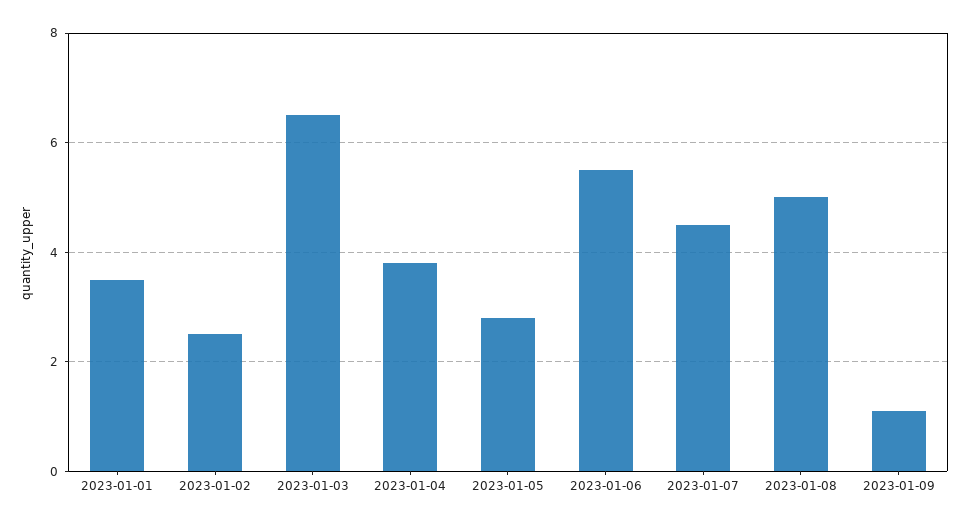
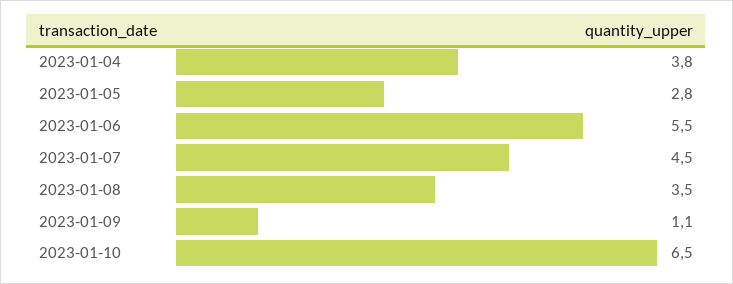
2023-01-01: 3.5 -> none
2023-01-02: 2.5 -> none
2023-01-03: 6.5 -> none
2023-01-08: 5 -> 3.5
2023-01-10: none -> 6.5

